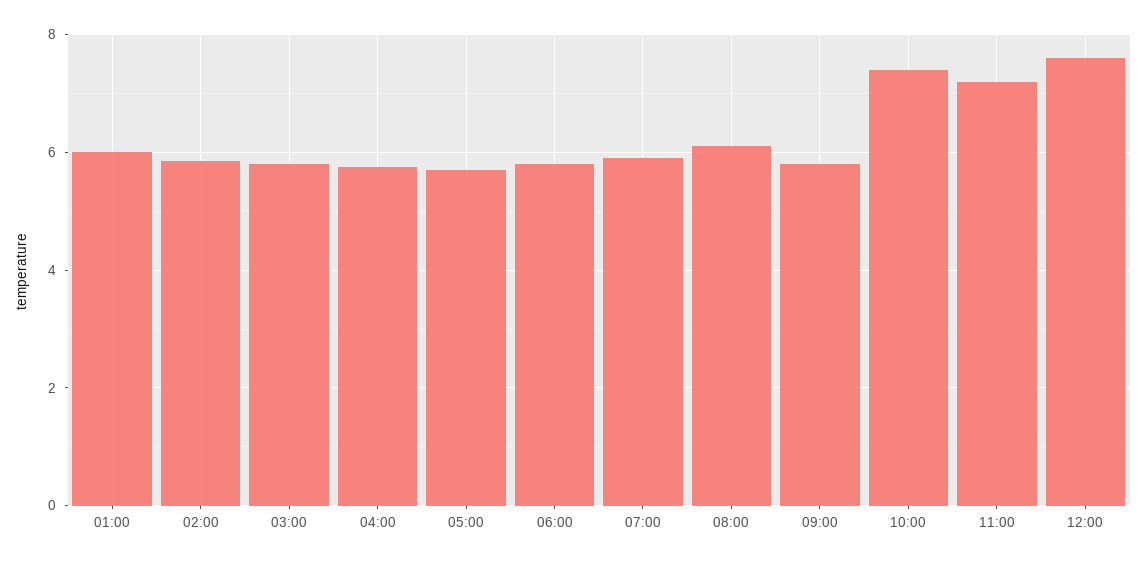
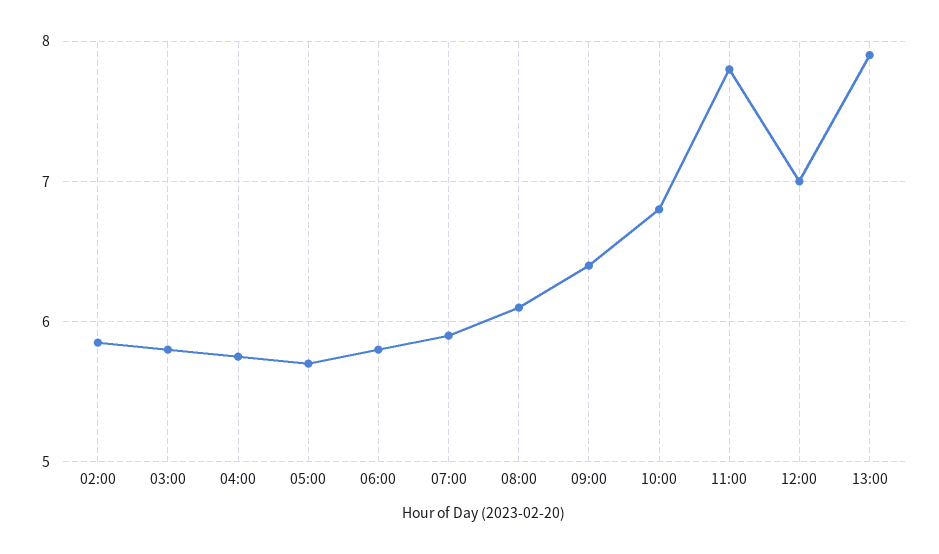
01:00: 6 -> none
09:00: 5.8 -> 6.4
10:00: 7.4 -> 6.8
11:00: 7.2 -> 7.8
12:00: 7.6 -> 7
13:00: none -> 7.9

